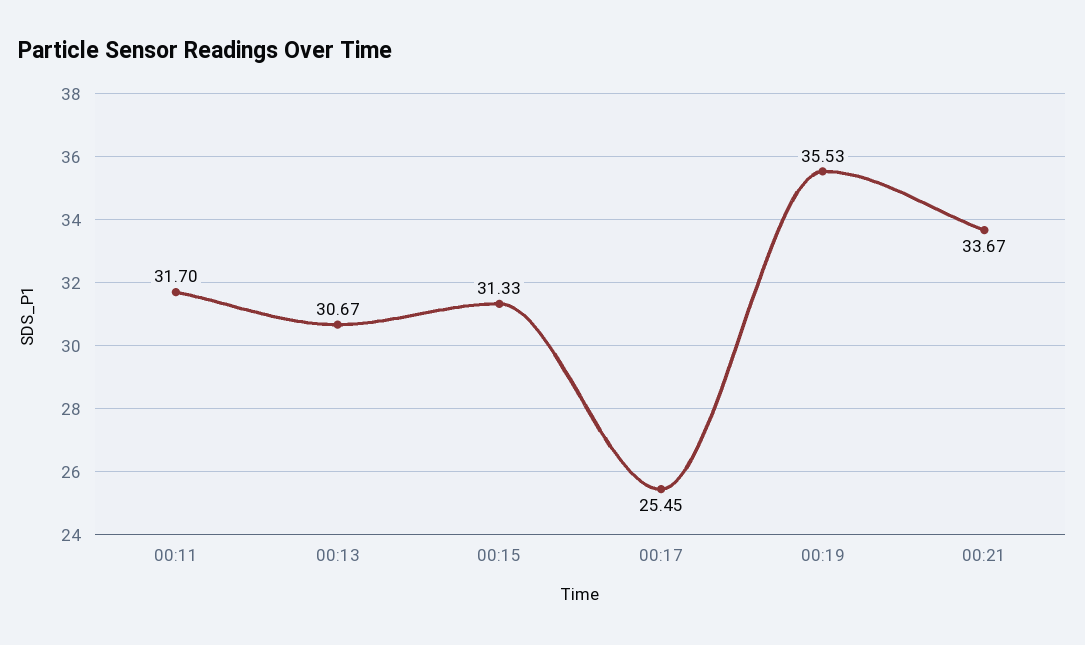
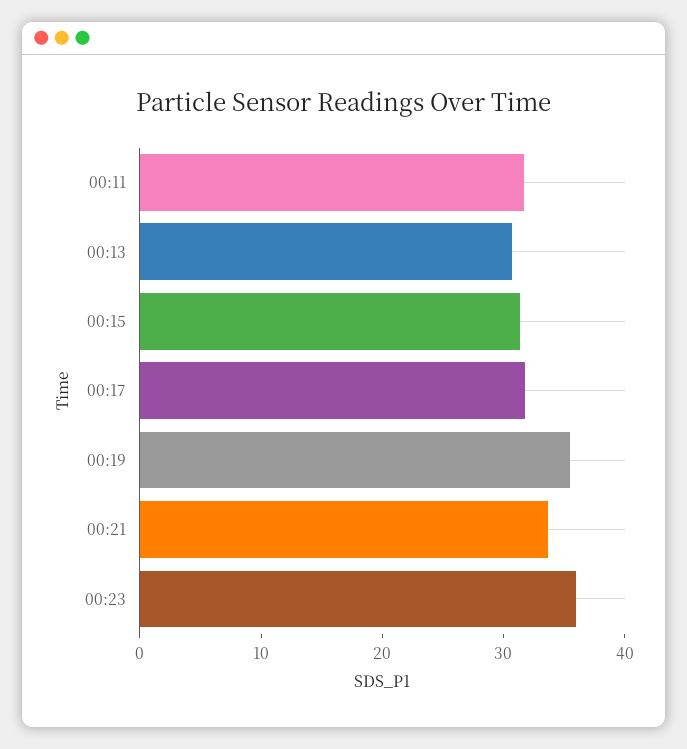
00:17: 25.45 -> 32
00:23: none -> 36

